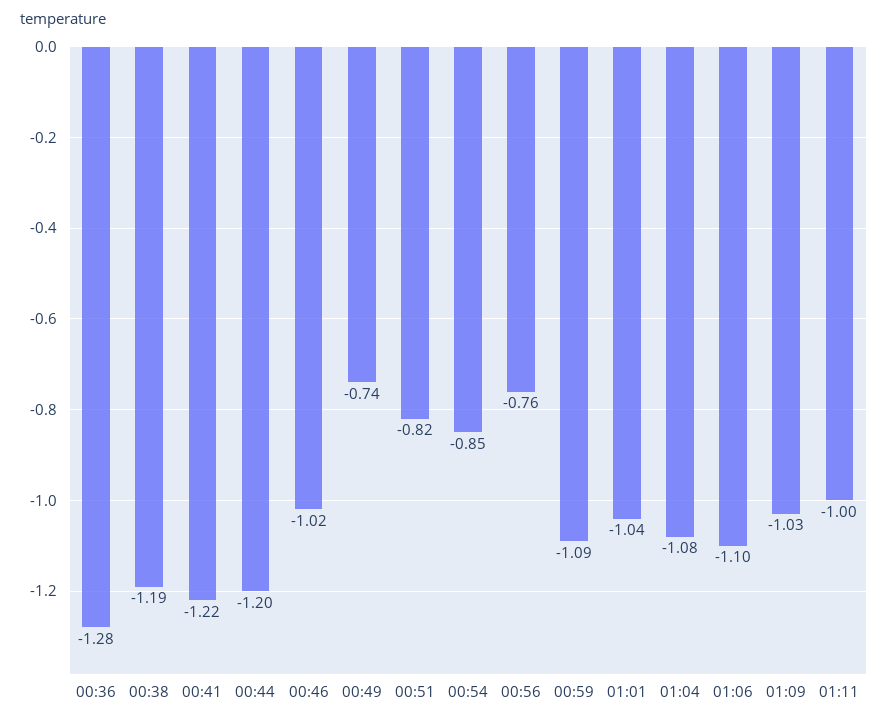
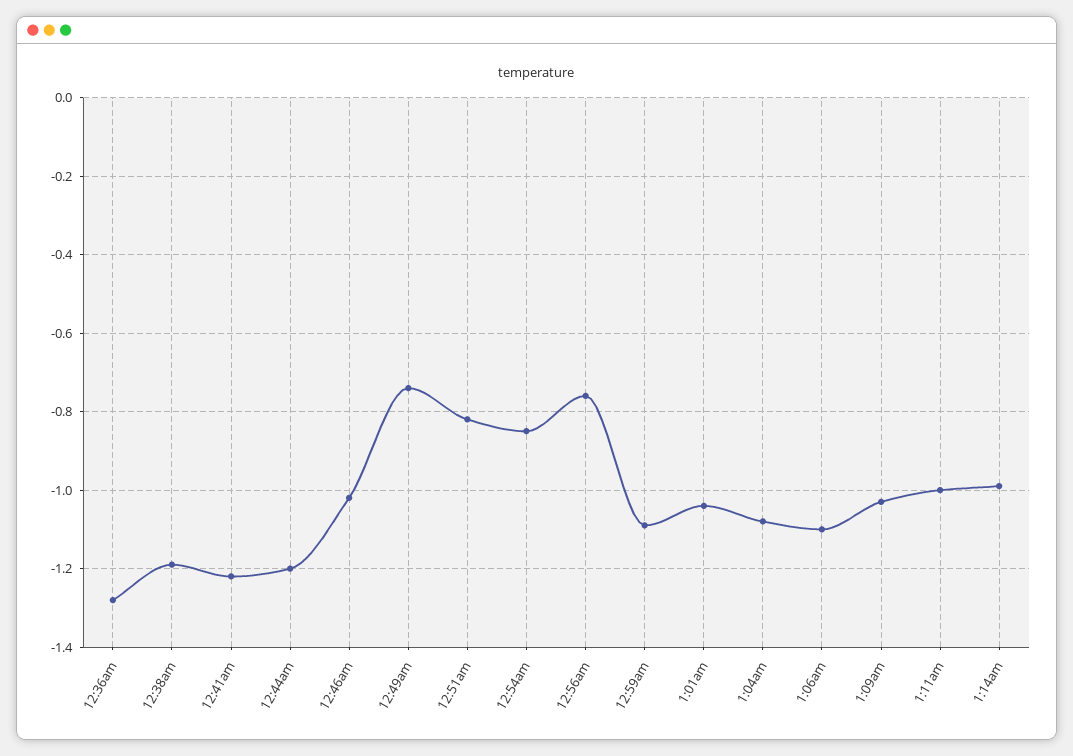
1:14am: none -> -1

